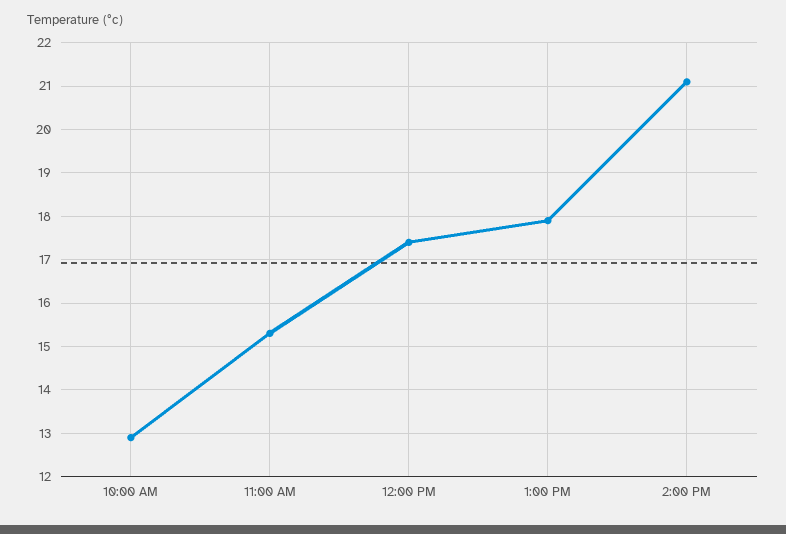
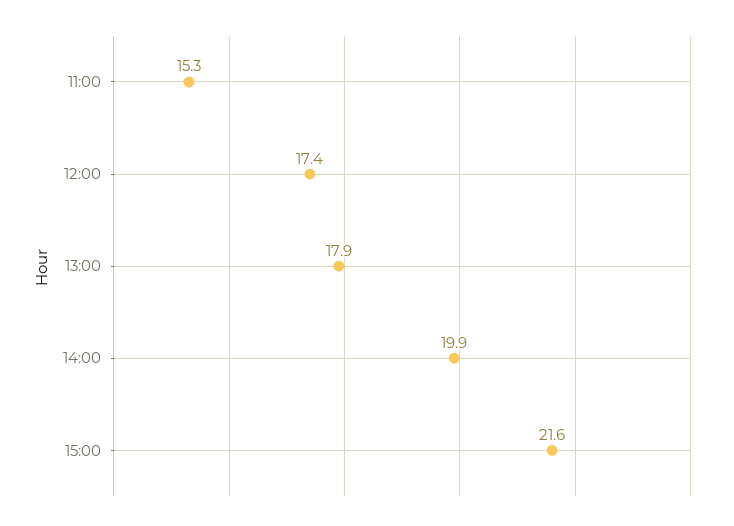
10:00 AM: 13 -> none
2:00 PM: 21 -> 19.9
15:00: none -> 21.6

